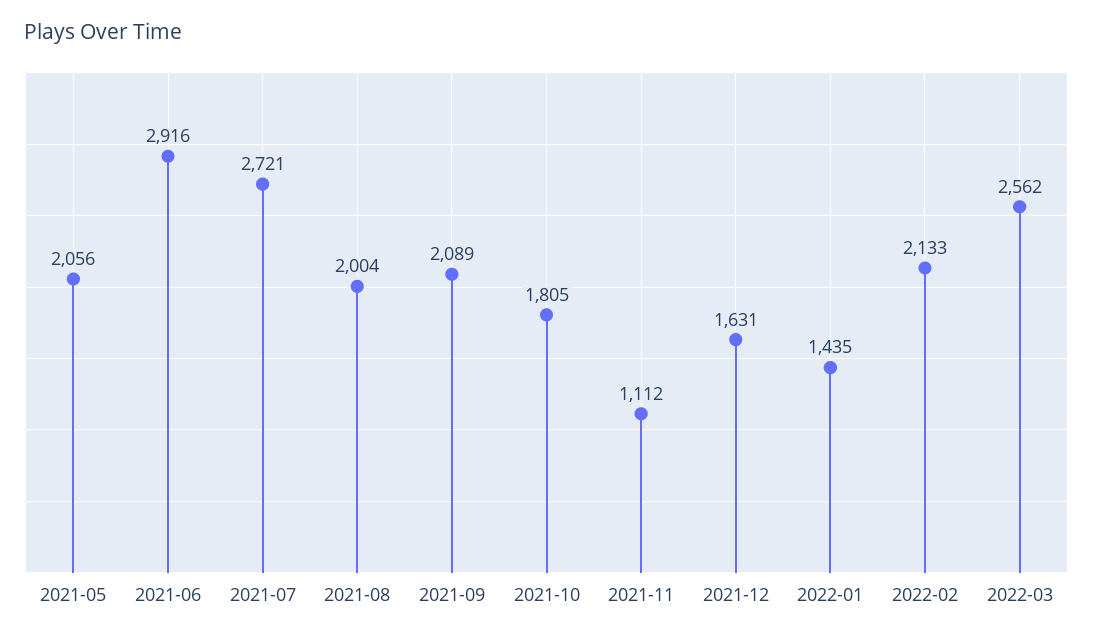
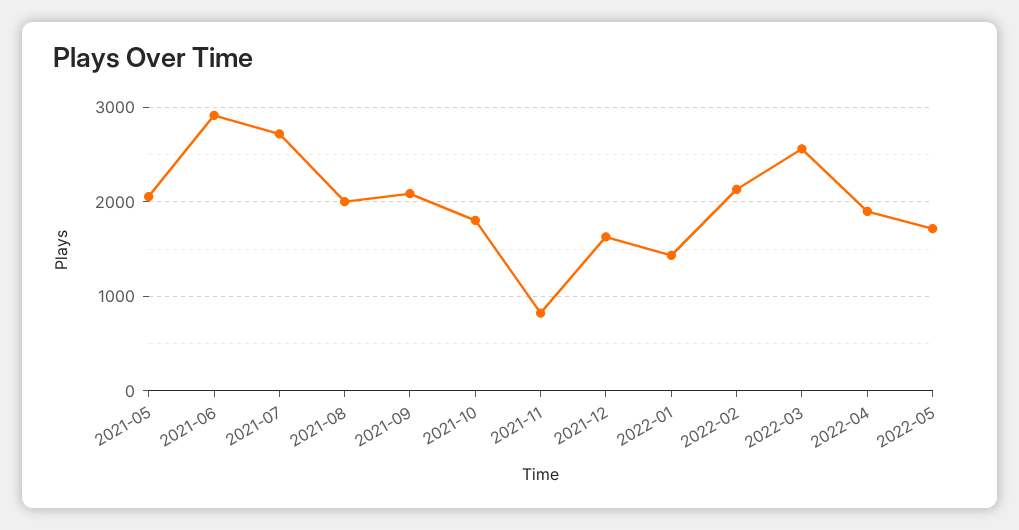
2021-11: 1112 -> 800
2022-04: none -> 1900
2022-05: none -> 1700

